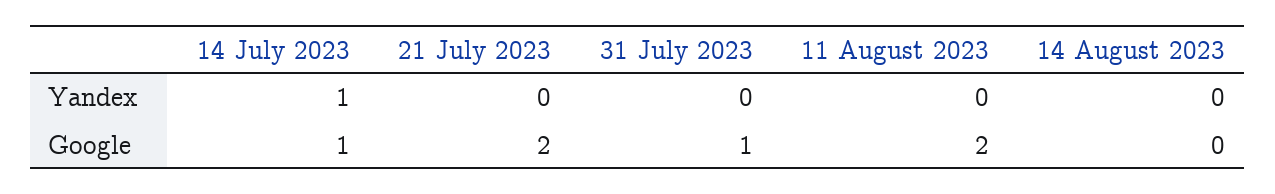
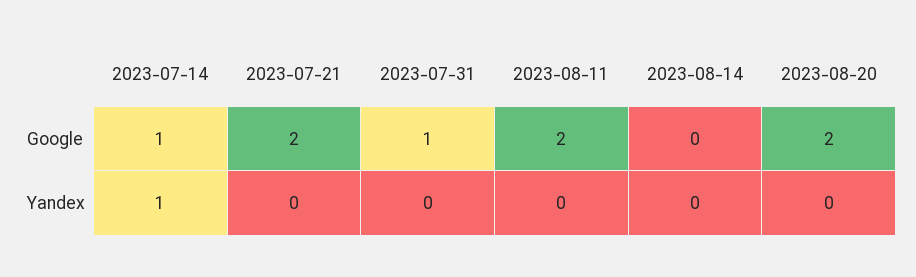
2023-08-20, Google: none -> 2
2023-08-20, Yandex: none -> 0

